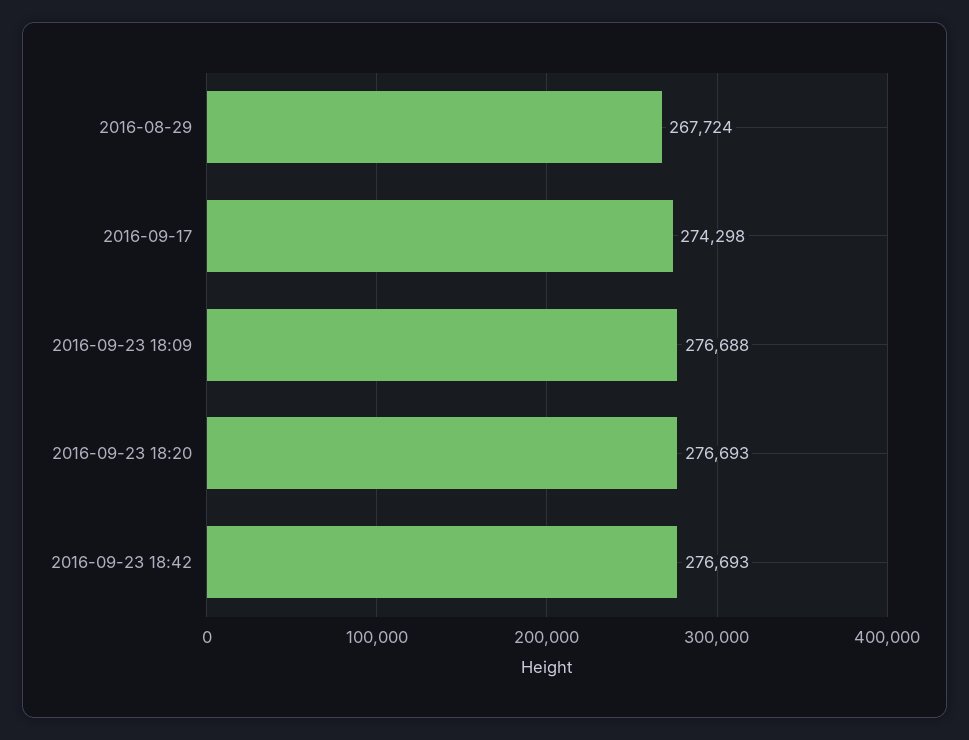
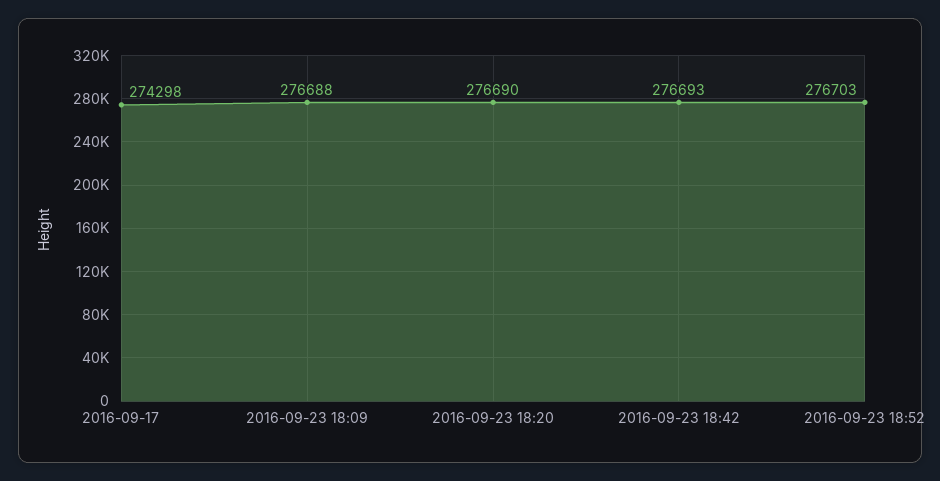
2016-08-29: 267724 -> none
2016-09-23 18:20: 276693 -> 276690
2016-09-23 18:52: none -> 276703

